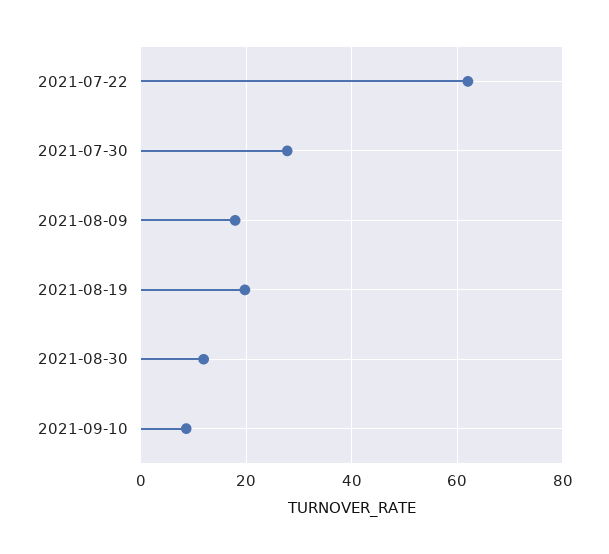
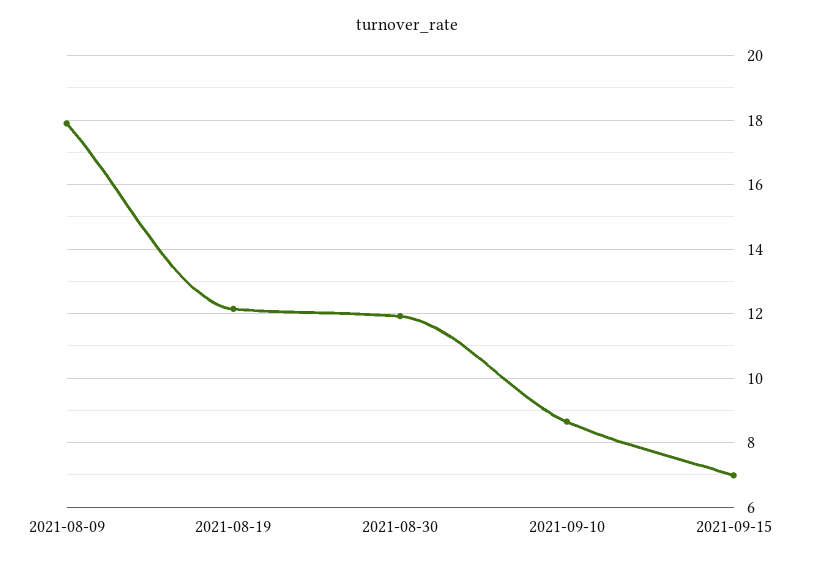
2021-07-22: 62 -> none
2021-07-30: 28 -> none
2021-08-19: 20 -> 12.2
2021-09-15: none -> 7

